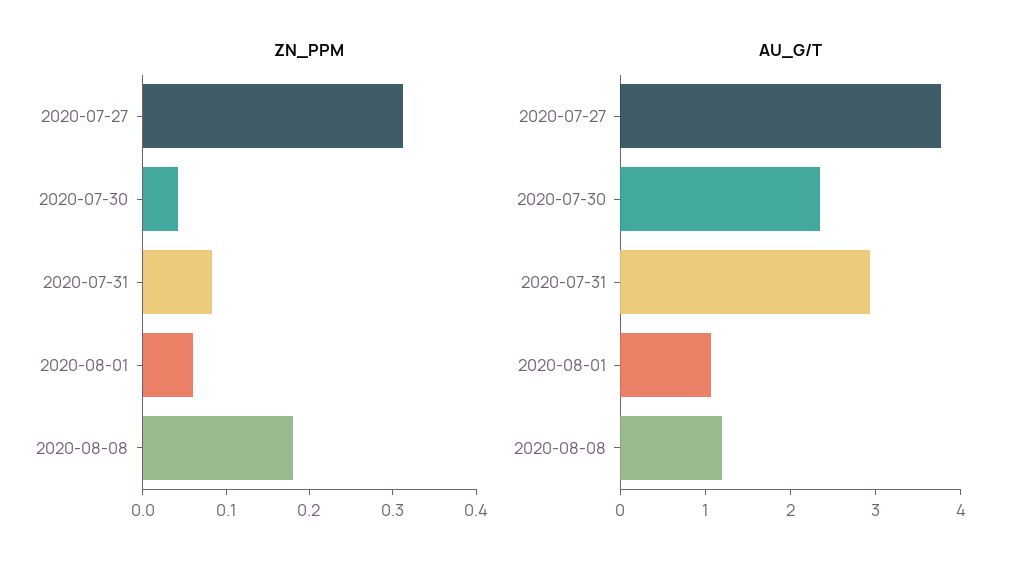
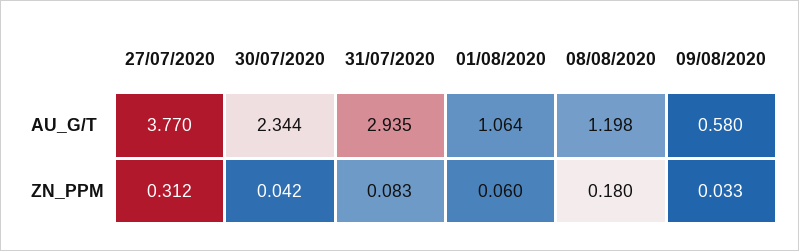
AU_G/T, 09/08/2020: none -> 0.58
ZN_PPM, 09/08/2020: none -> 0.033

